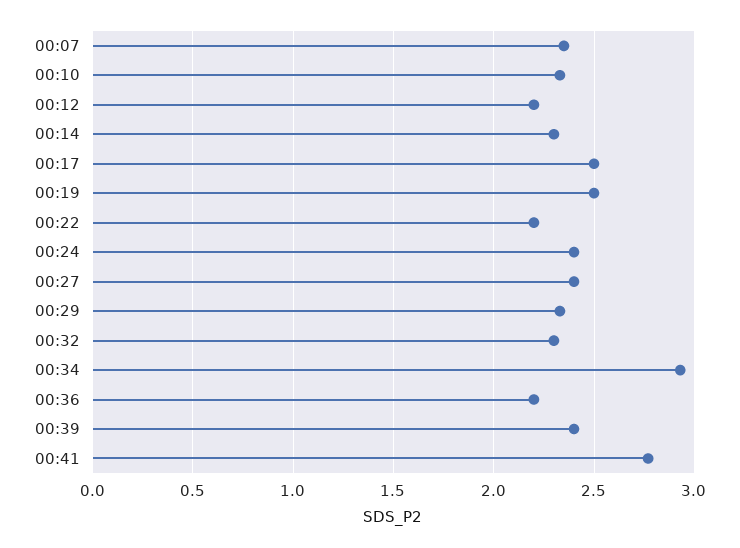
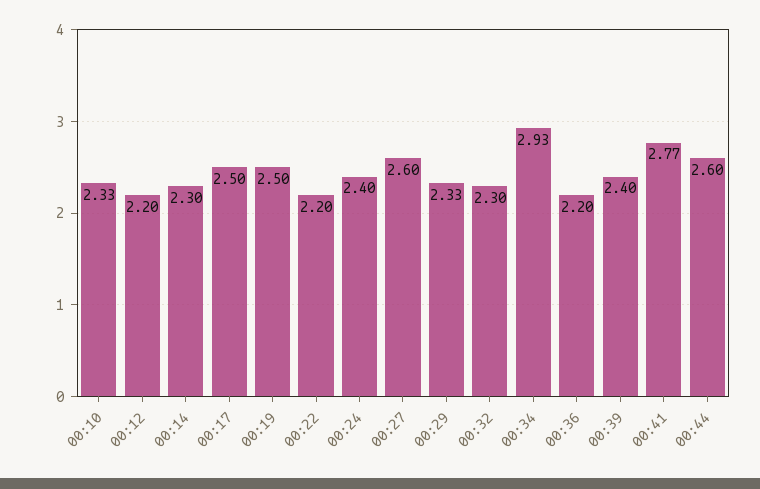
00:07: 2.35 -> none
00:27: 2.4 -> 2.6
00:44: none -> 2.6

